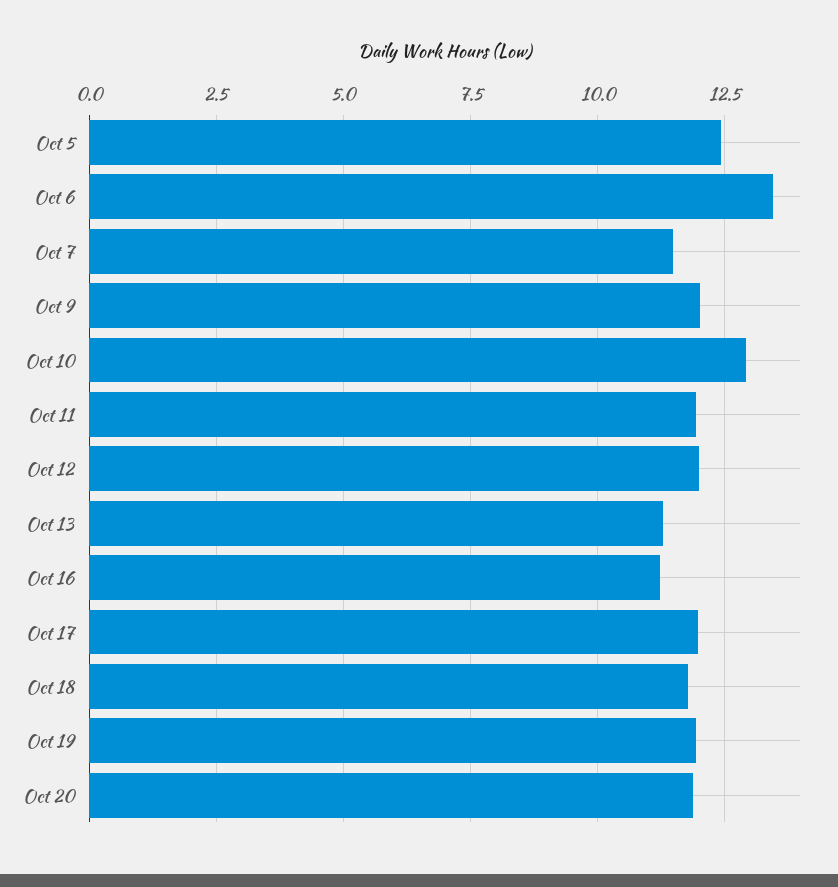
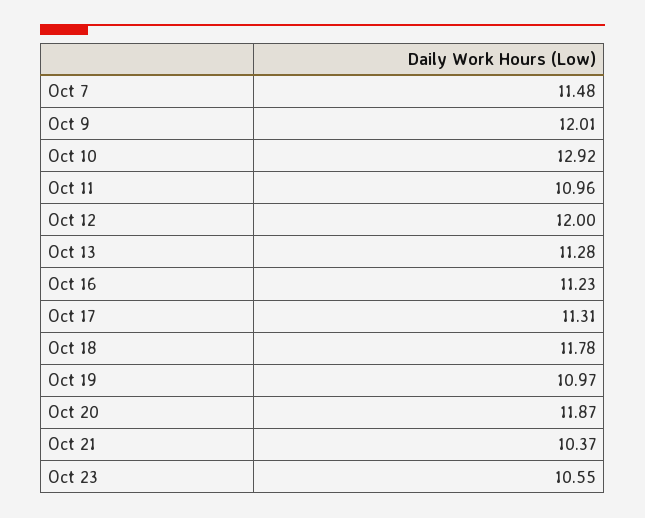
Oct 5: 12.5 -> none
Oct 6: 13.5 -> none
Oct 11: 12 -> 10.96
Oct 17: 12 -> 11.31
Oct 19: 12 -> 10.97
Oct 21: none -> 10.37
Oct 23: none -> 10.55

